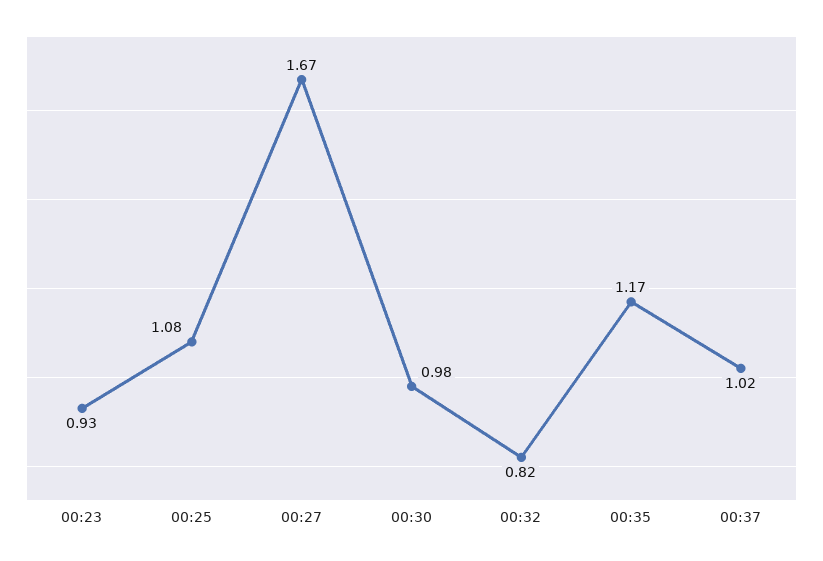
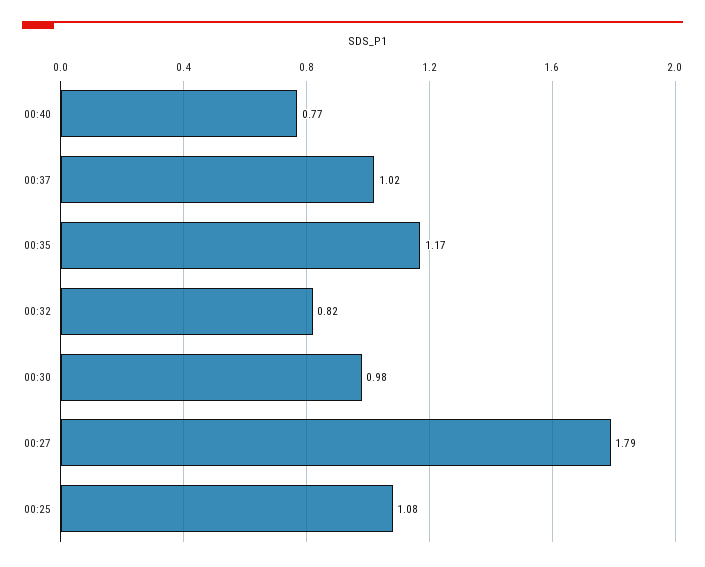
00:23: 0.93 -> none
00:27: 1.67 -> 1.79
00:40: none -> 0.77

